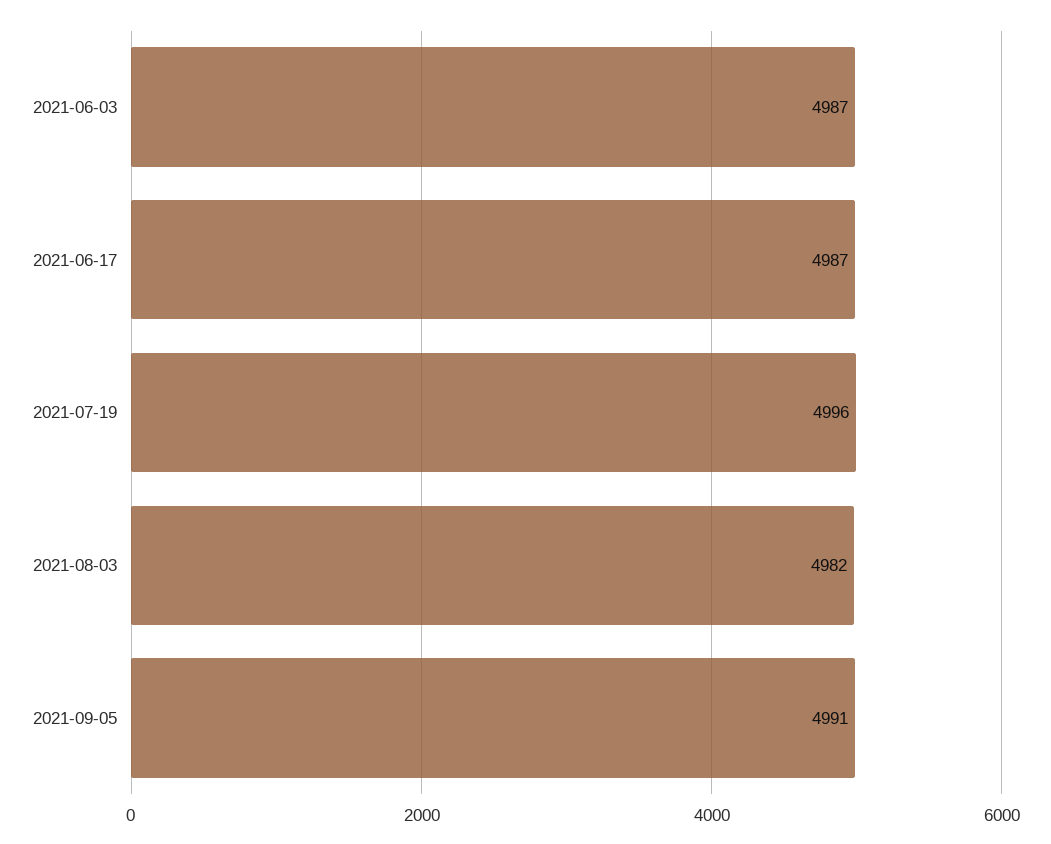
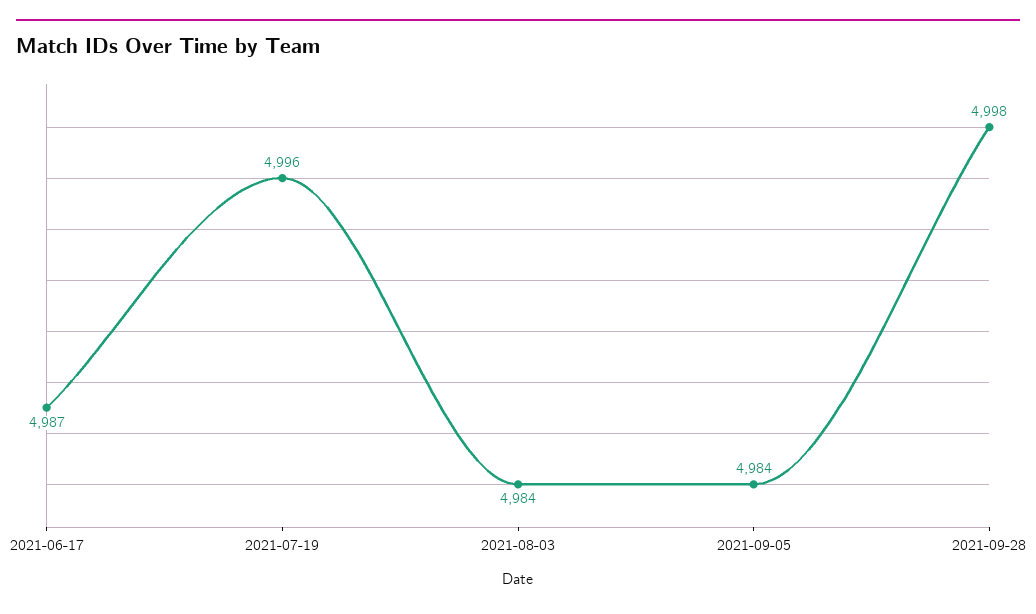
2021-06-03: 4987 -> none
2021-08-03: 4982 -> 4984
2021-09-05: 4991 -> 4984
2021-09-28: none -> 4998

